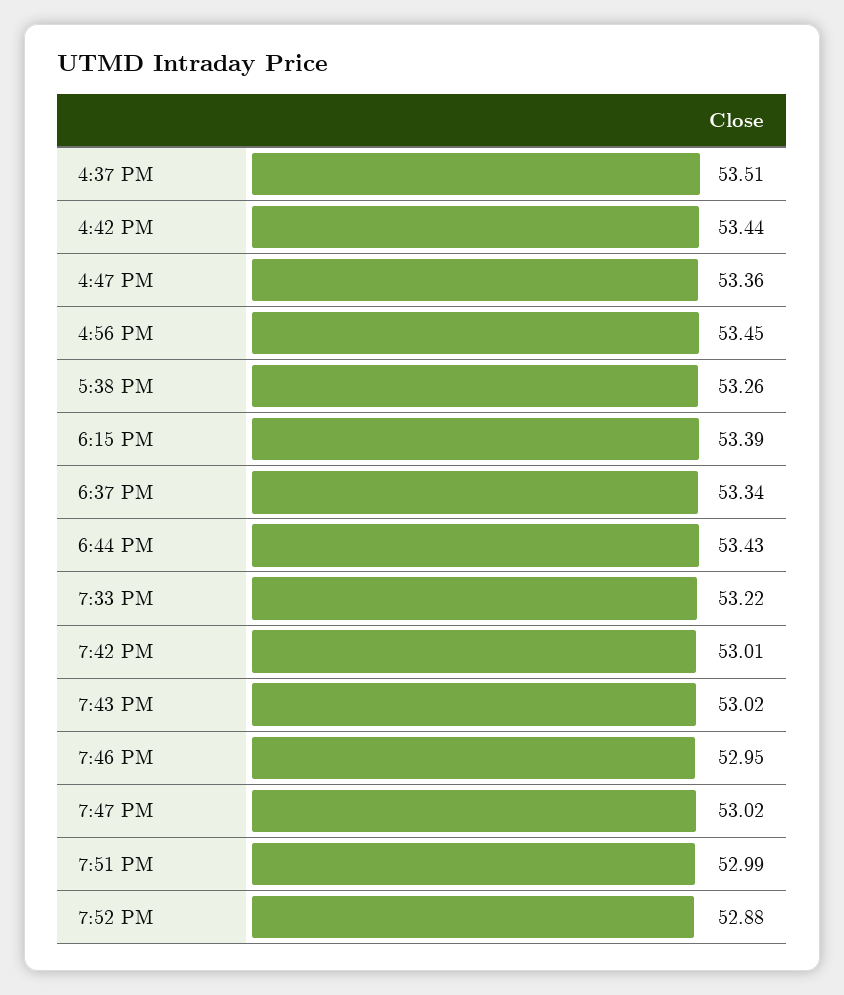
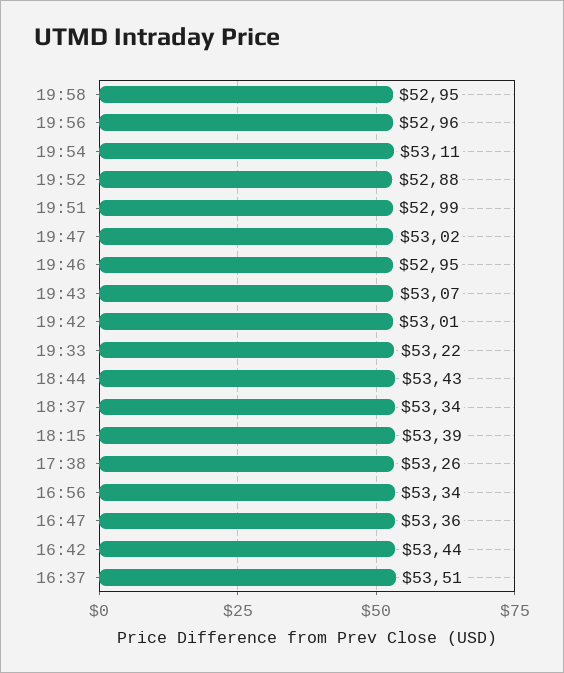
4:56 PM: 53.45 -> 53.34
7:43 PM: 53.02 -> 53.07
19:58: none -> 52.95
19:56: none -> 52.96
19:54: none -> 53.11

